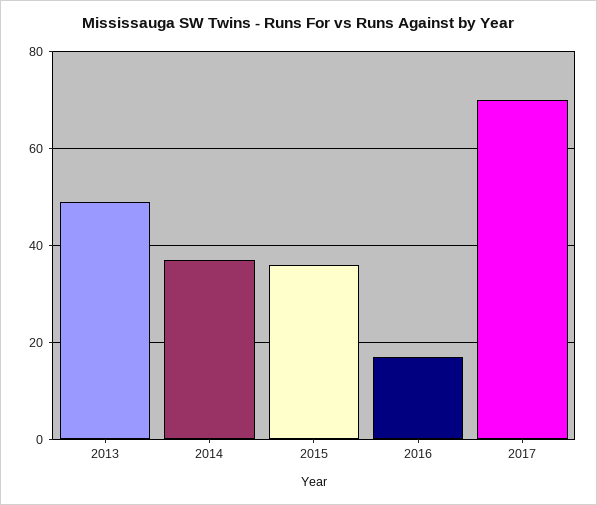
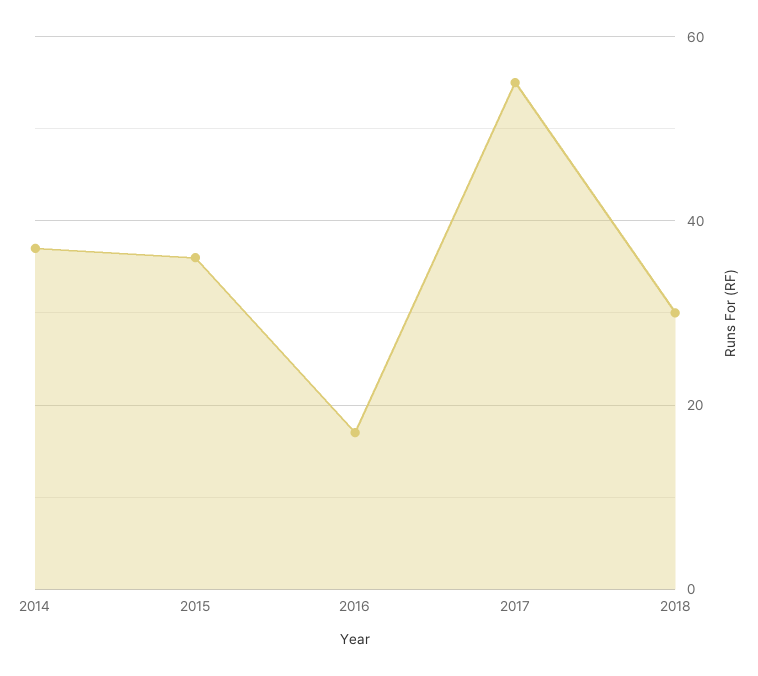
2013: 50 -> none
2017: 70 -> 55
2018: none -> 30

